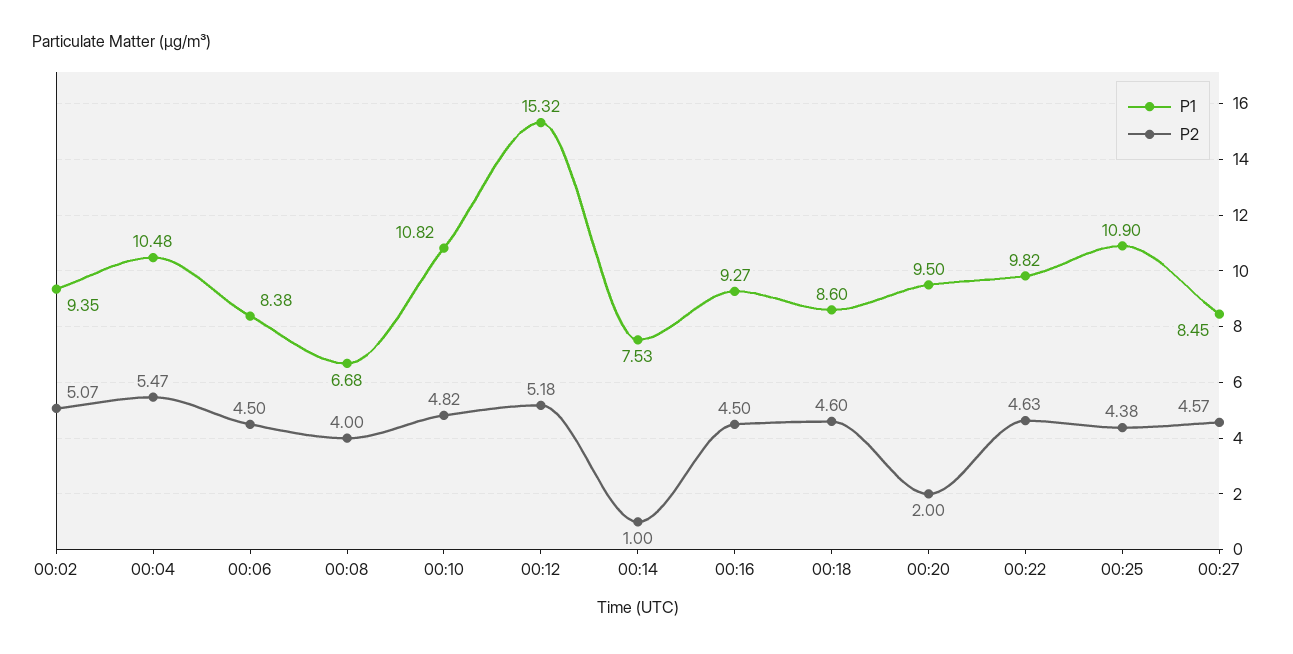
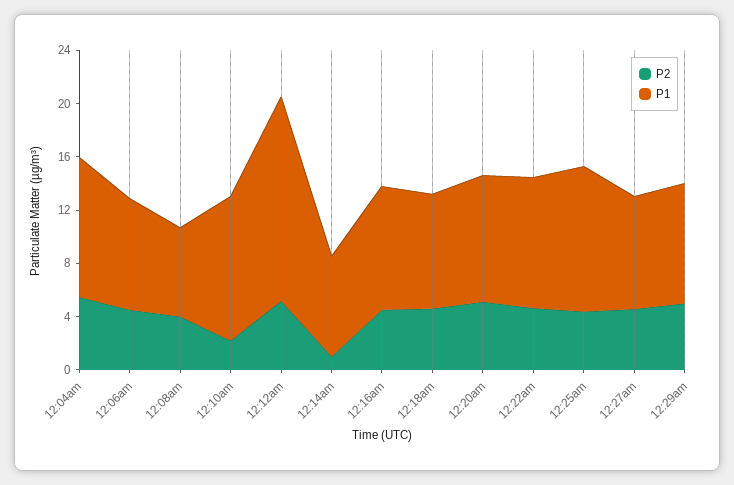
P1, 00:02: 9.35 -> none
P2, 00:02: 5.07 -> none
P2, 00:10: 4.82 -> 2
P2, 00:20: 2 -> 5
P2, 12:29am: none -> 5
P1, 12:29am: none -> 9

